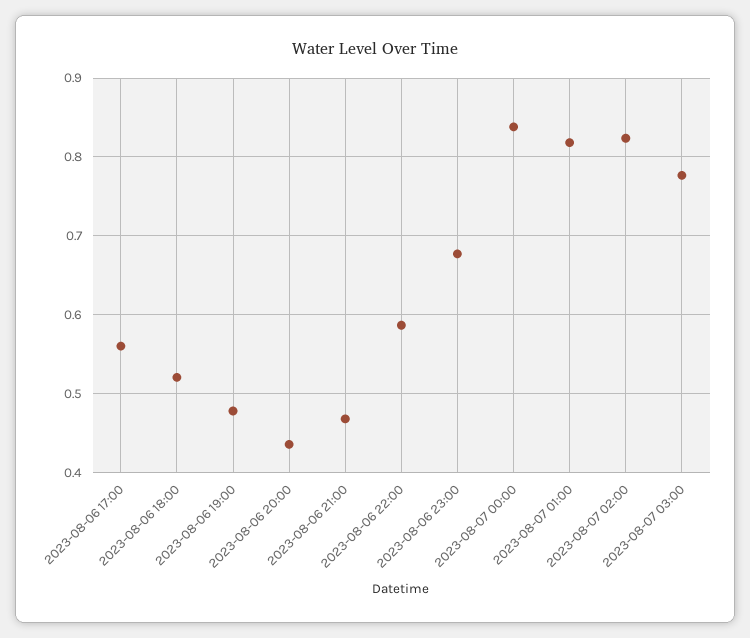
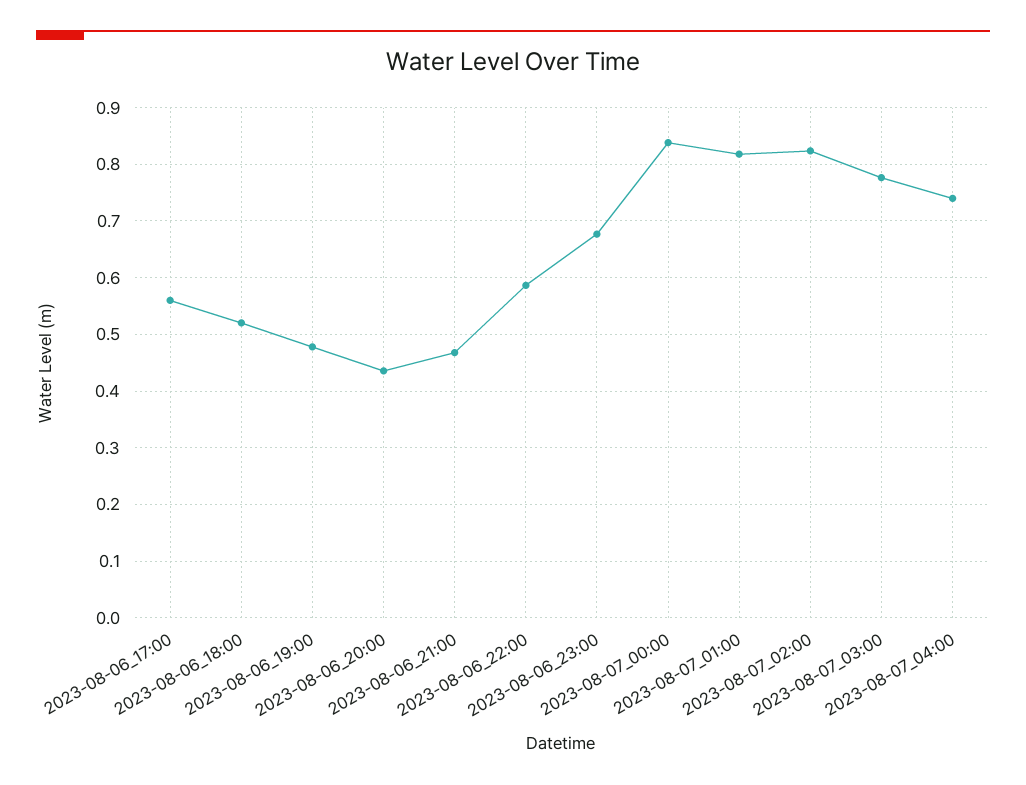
2023-08-07_04:00: none -> 0.74

